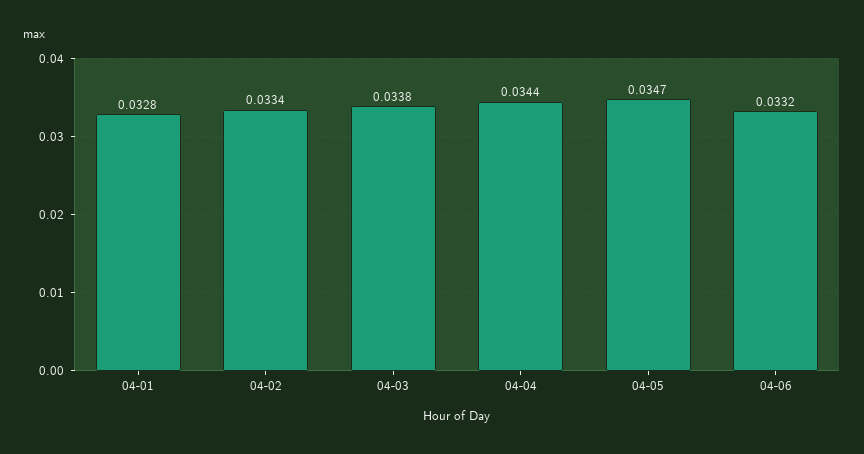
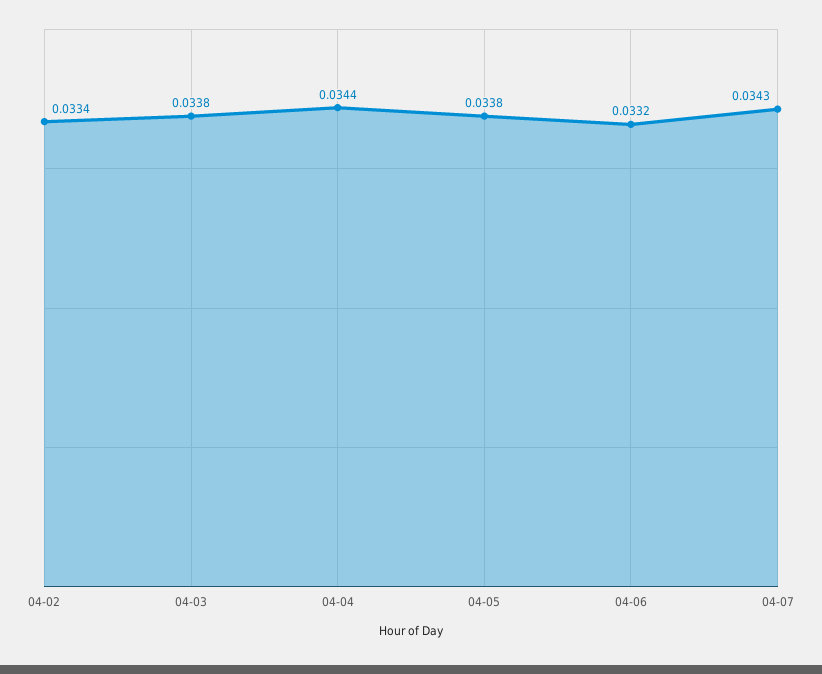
04-01: 0.0328 -> none
04-05: 0.0347 -> 0.0338
04-07: none -> 0.0343

